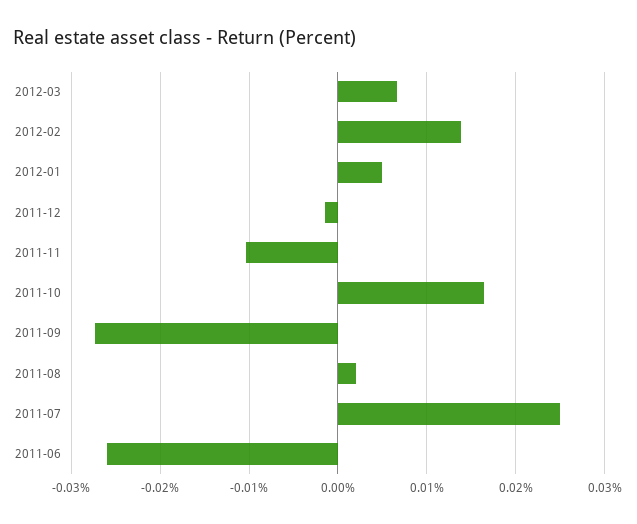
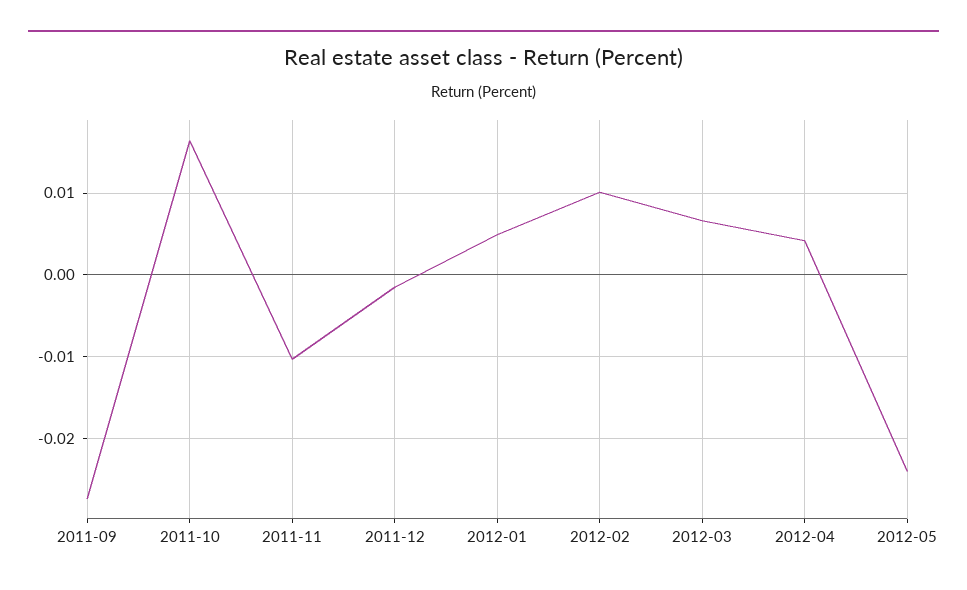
2012-02: 0.014 -> 0.01
2011-08: 0.002 -> none
2011-07: 0.025 -> none
2011-06: -0.026 -> none
2012-04: none -> 0.004
2012-05: none -> -0.024

